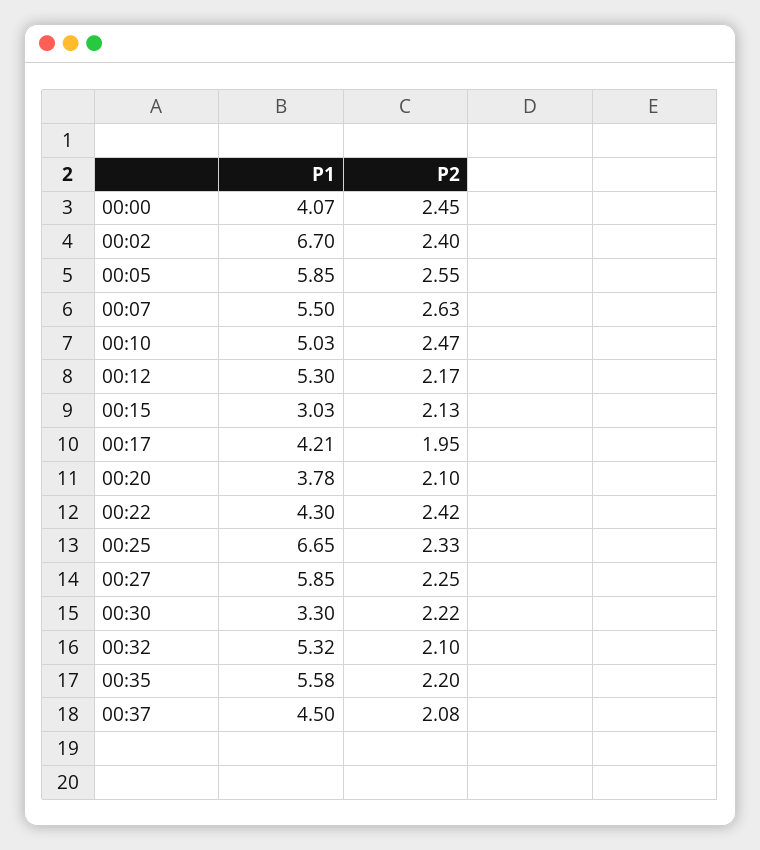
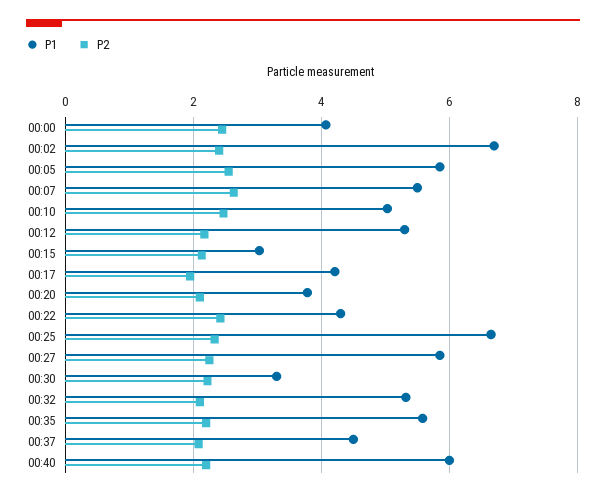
P1, 00:40: none -> 6
P2, 00:40: none -> 2.2

